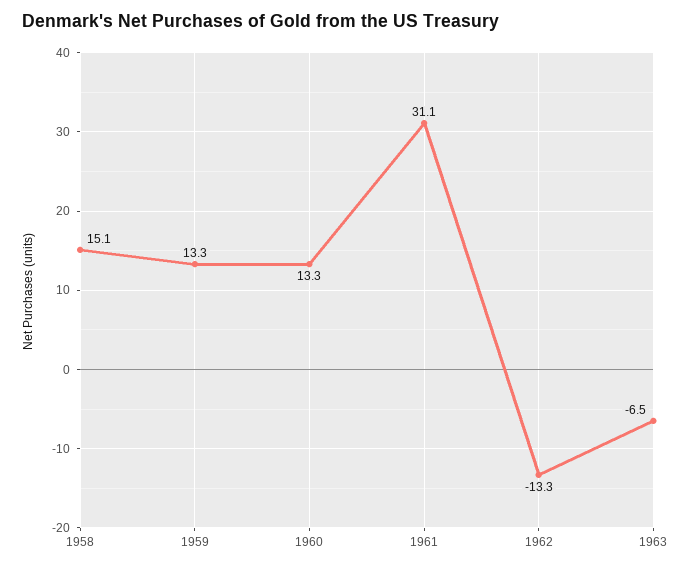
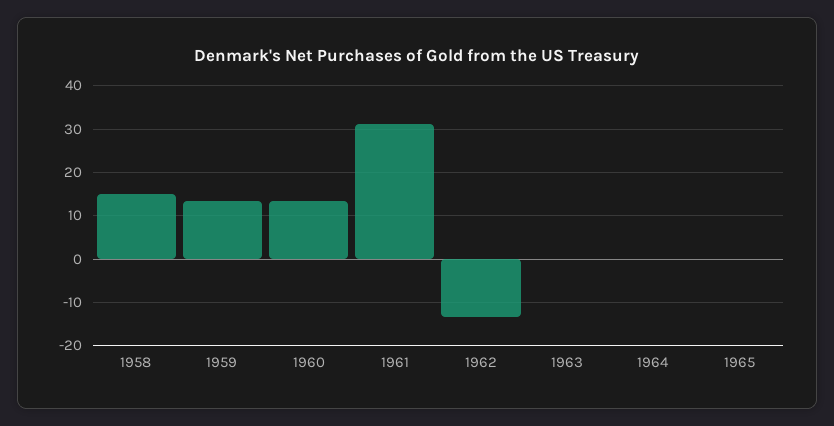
1963: -6.5 -> 0
1964: none -> 0
1965: none -> 0

